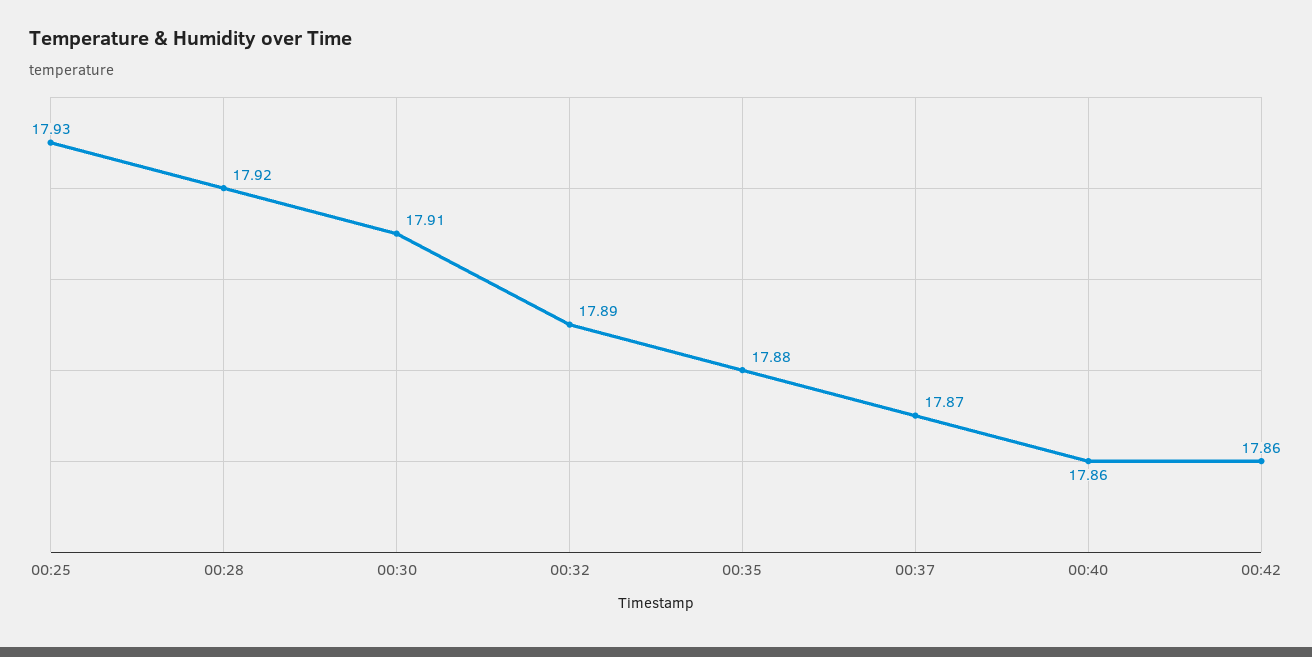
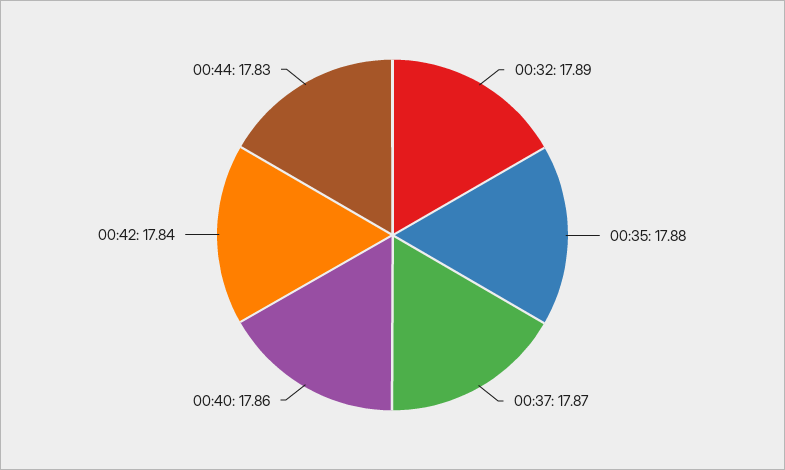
00:25: 17.93 -> none
00:28: 17.92 -> none
00:30: 17.91 -> none
00:42: 17.86 -> 17.84
00:44: none -> 17.83

